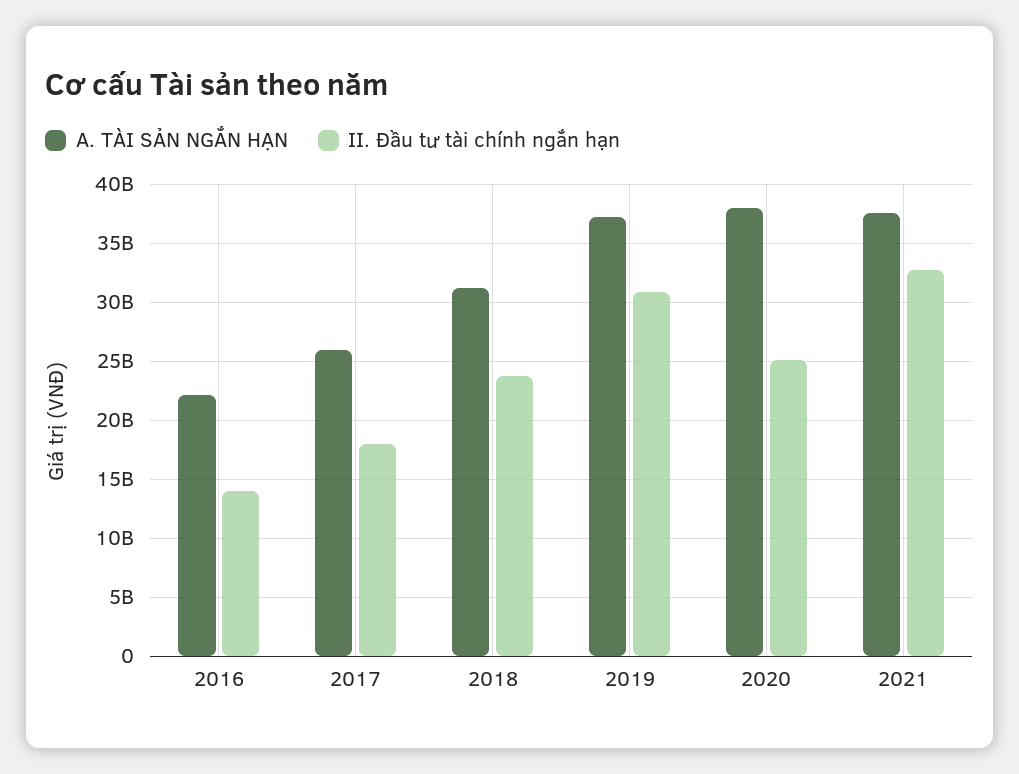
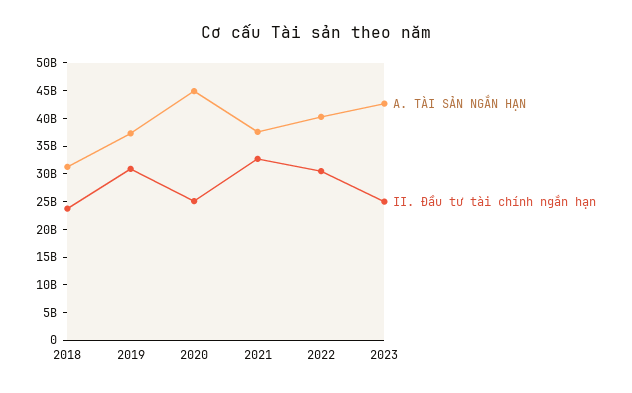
A. TÀI SẢN NGẮN HẠN, 2016: 22000000000 -> none
II. Đầu tư tài chính ngắn hạn, 2016: 14000000000 -> none
A. TÀI SẢN NGẮN HẠN, 2017: 26000000000 -> none
II. Đầu tư tài chính ngắn hạn, 2017: 18000000000 -> none
A. TÀI SẢN NGẮN HẠN, 2020: 38000000000 -> 45000000000
A. TÀI SẢN NGẮN HẠN, 2022: none -> 40000000000
II. Đầu tư tài chính ngắn hạn, 2022: none -> 30000000000
A. TÀI SẢN NGẮN HẠN, 2023: none -> 42500000000
II. Đầu tư tài chính ngắn hạn, 2023: none -> 25000000000

